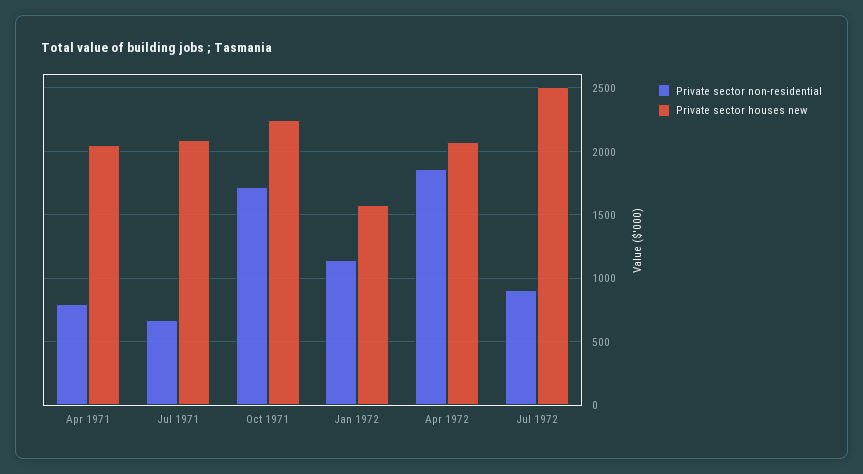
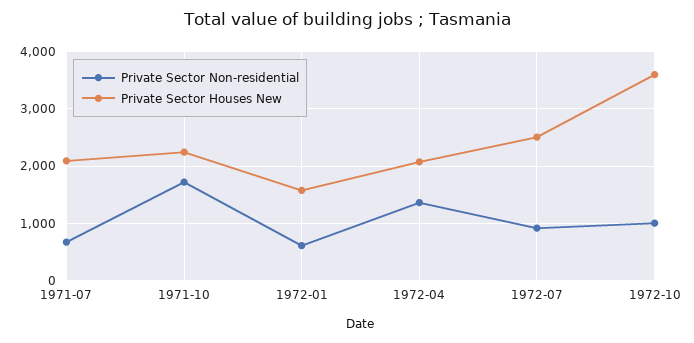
Private sector non-residential, Apr 1971: 800 -> none
Private sector houses new, Apr 1971: 2050 -> none
Private sector non-residential, Jan 1972: 1150 -> 600
Private sector non-residential, Apr 1972: 1850 -> 1400
Private sector non-residential, 1972-10: none -> 1000
Private sector houses new, 1972-10: none -> 3600

